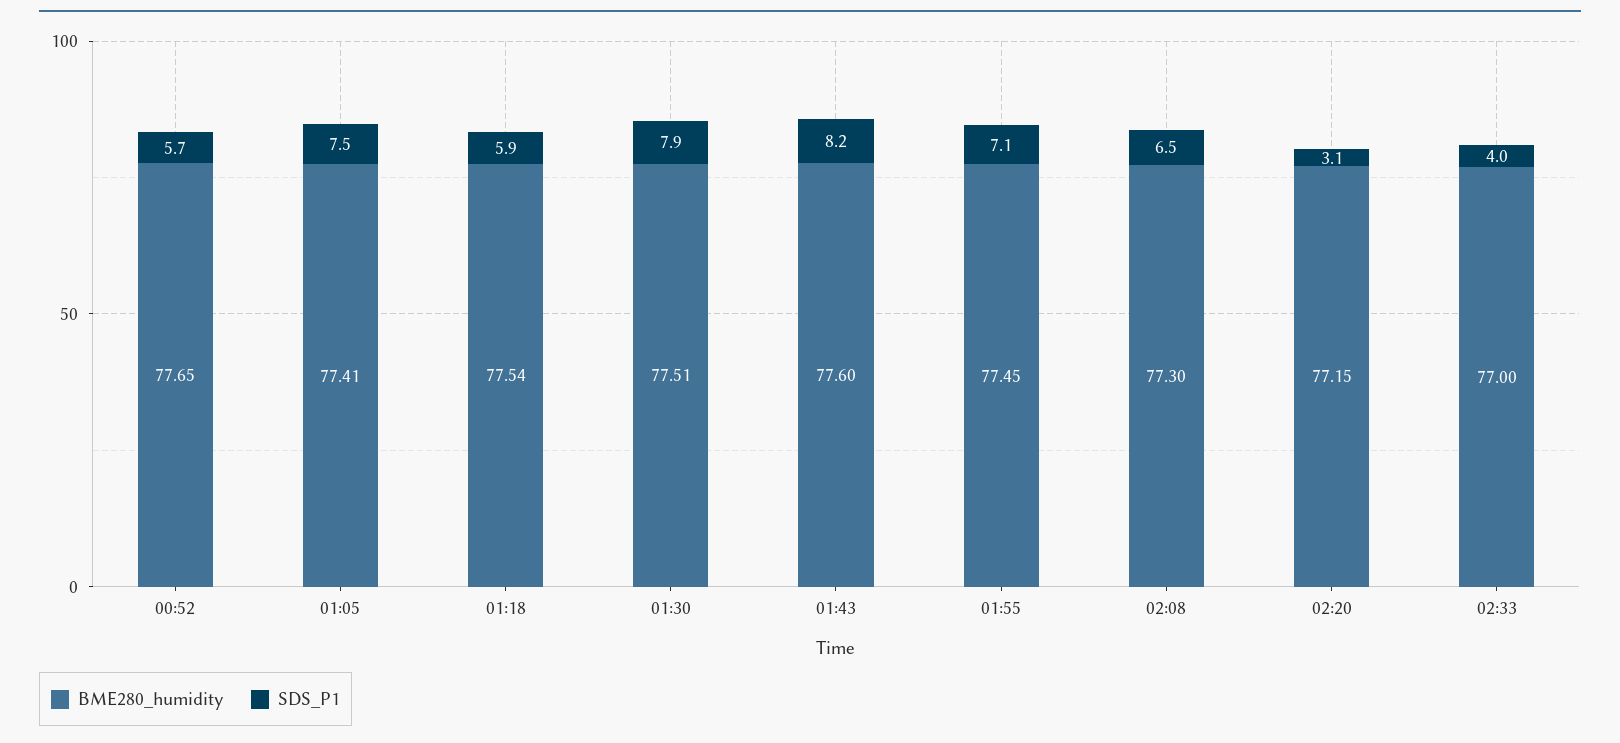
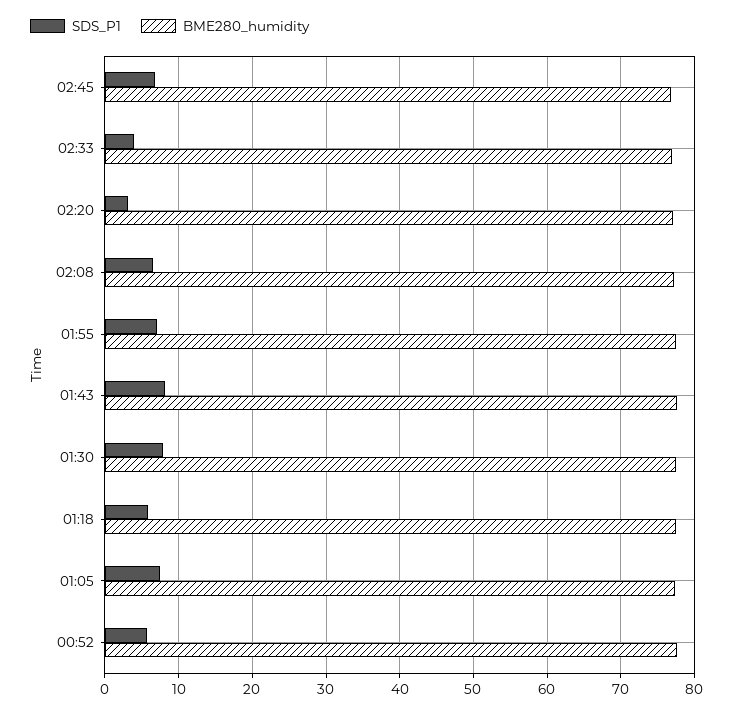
SDS_P1, 02:45: none -> 7
BME280_humidity, 02:45: none -> 77

